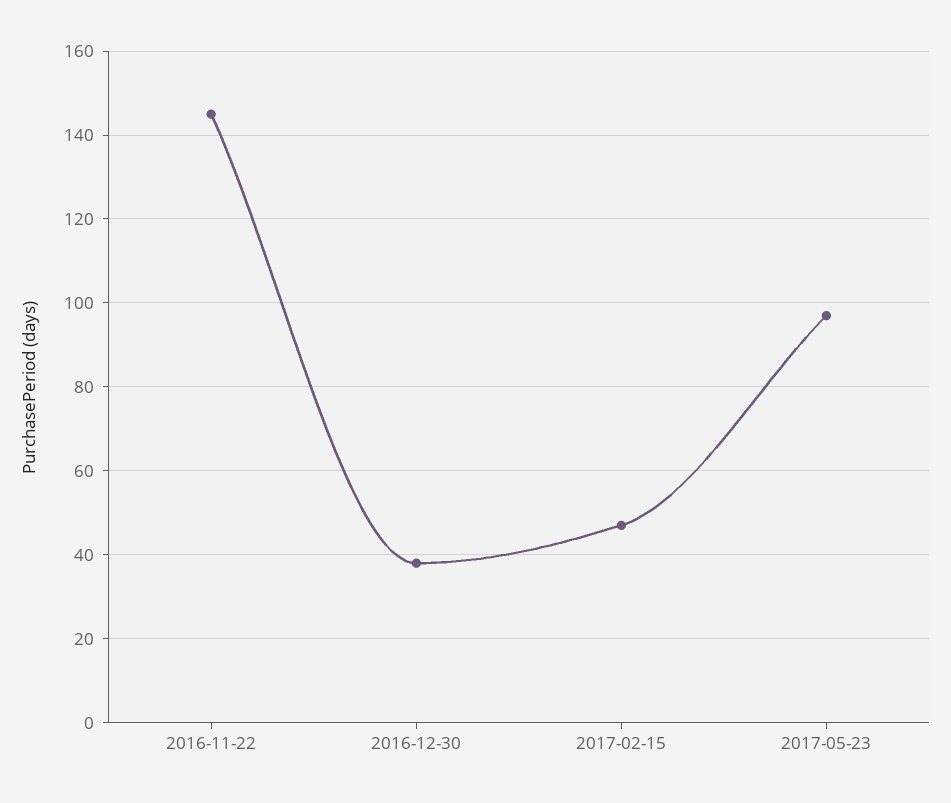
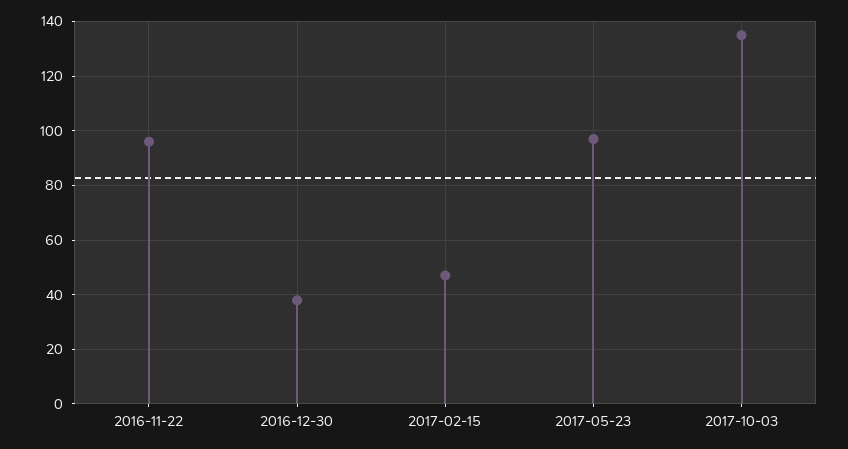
2016-11-22: 145 -> 95
2017-10-03: none -> 135

